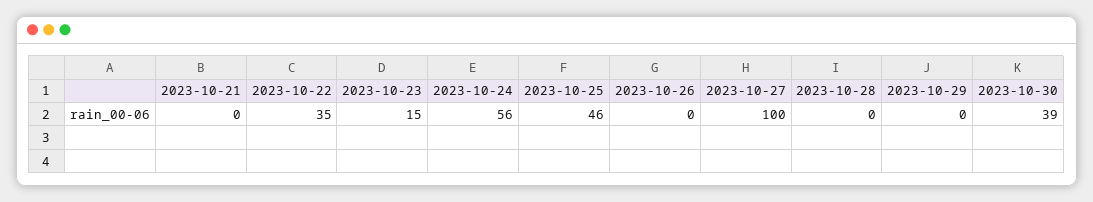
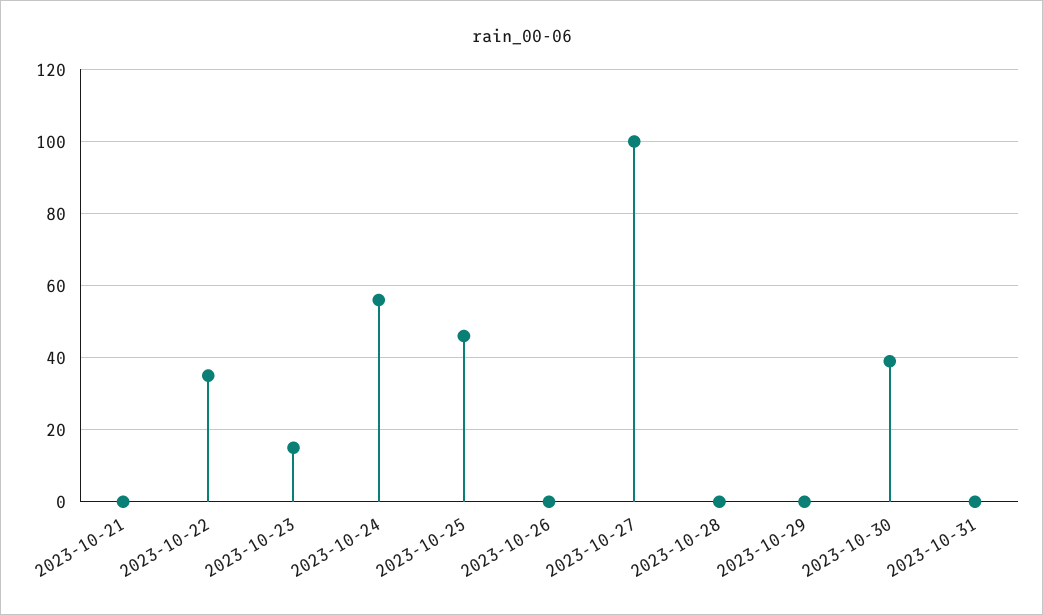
2023-10-31: none -> 0

